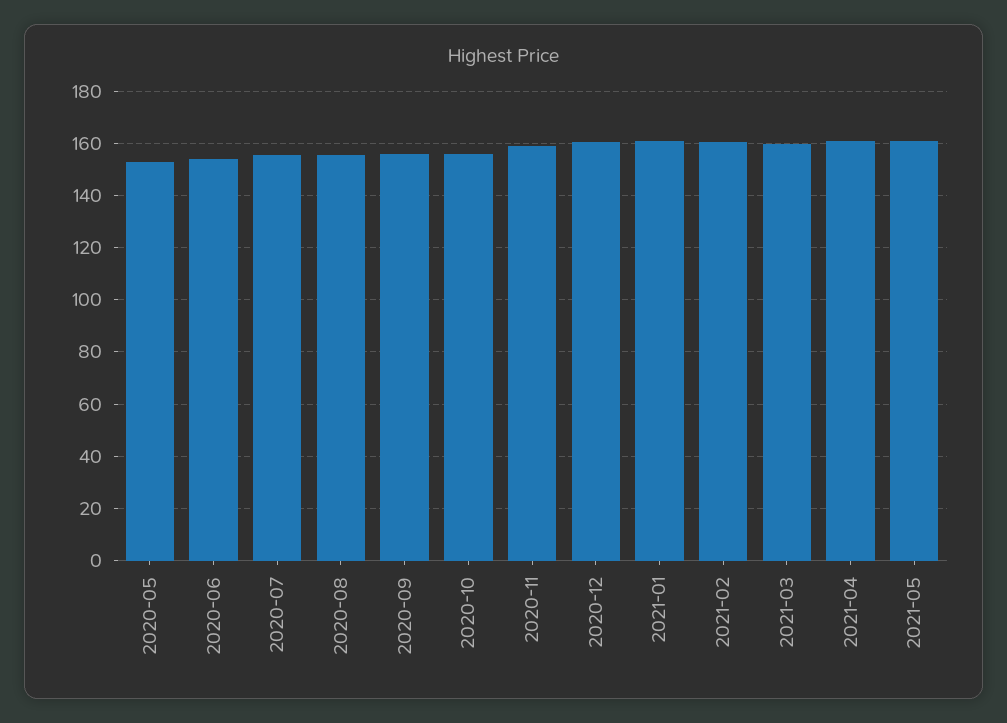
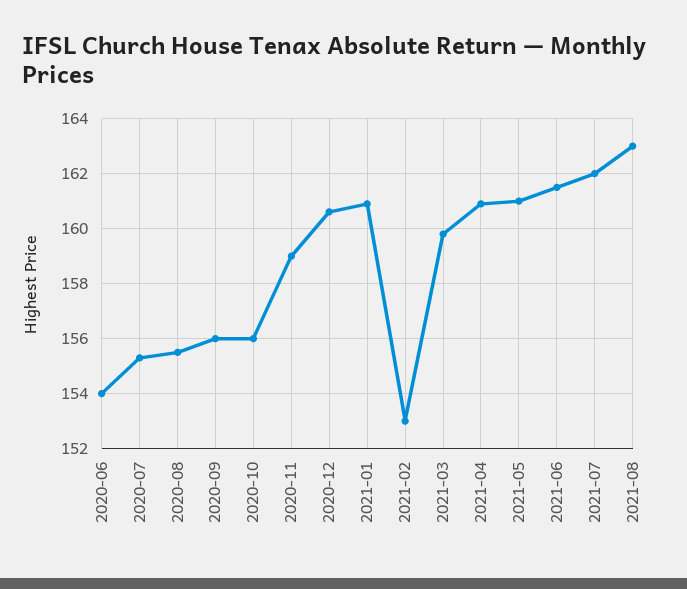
2020-05: 152.5 -> none
2021-02: 160 -> 153
2021-06: none -> 161.5
2021-07: none -> 162
2021-08: none -> 163

